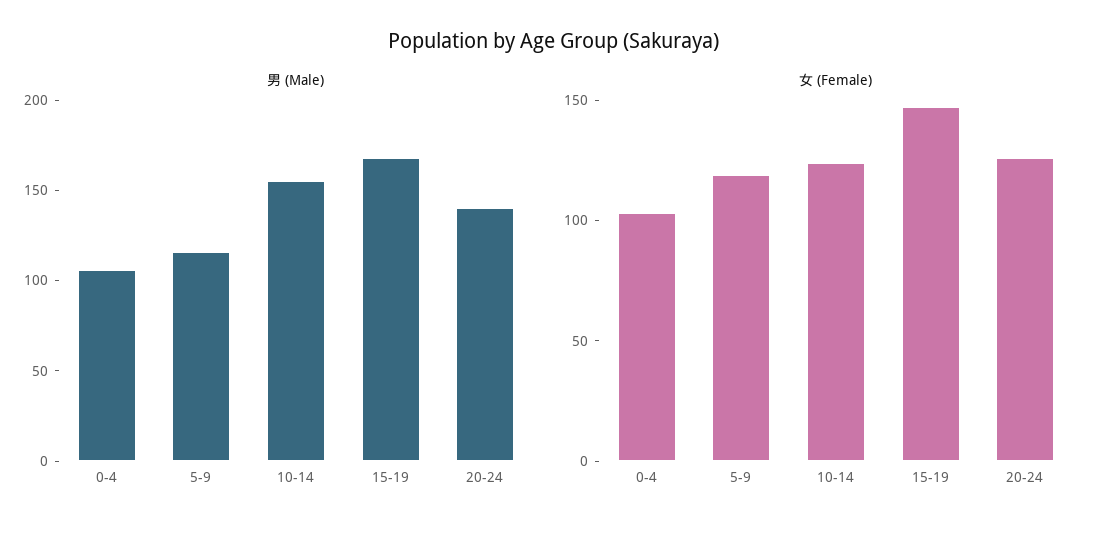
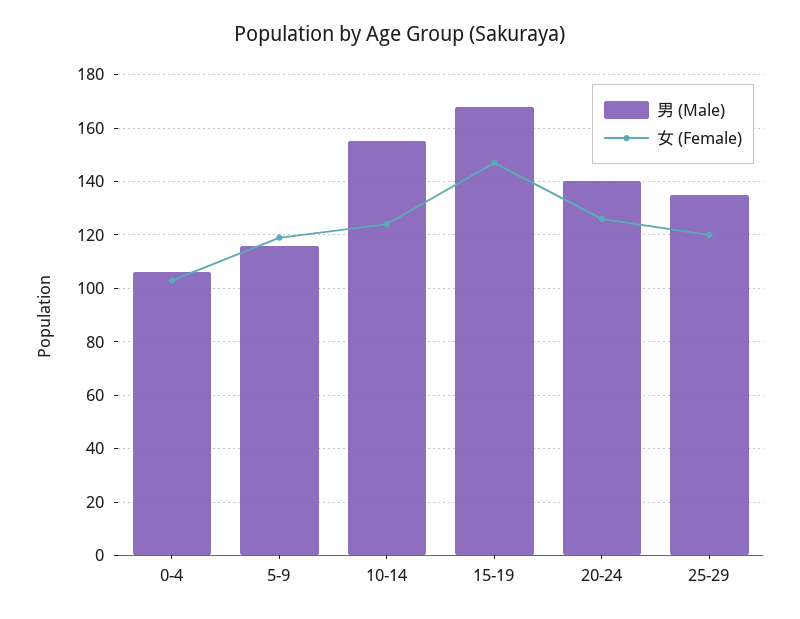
男 (Male), 25-29: none -> 135
女 (Female), 25-29: none -> 120

